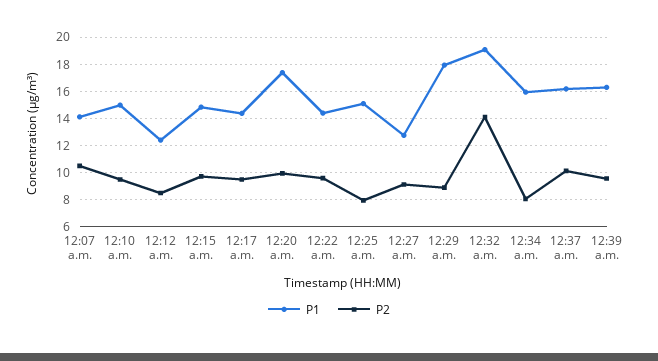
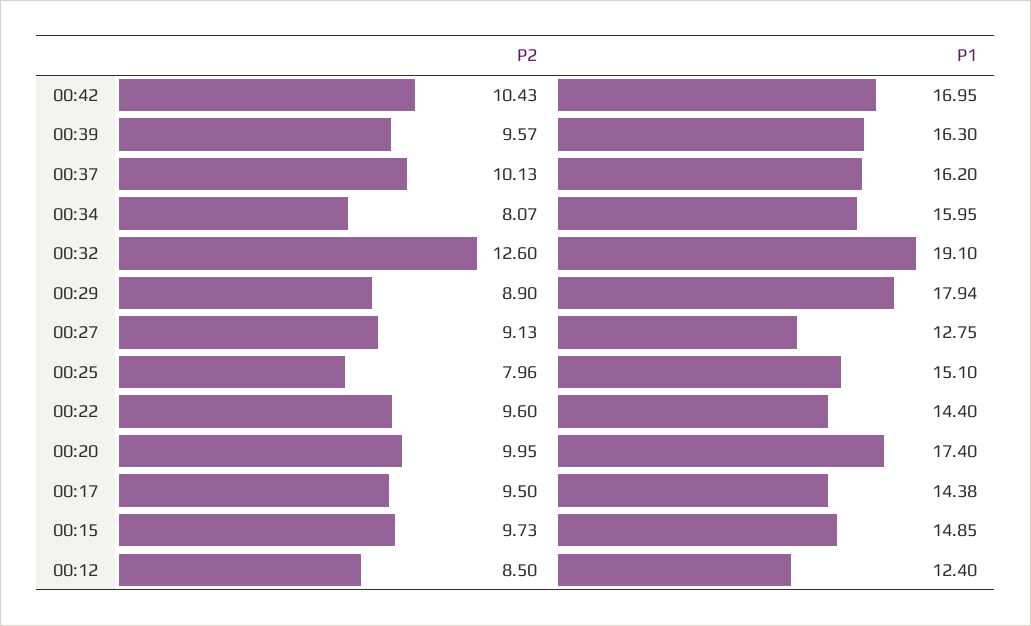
P1, 12:07 a.m.: 14 -> none
P2, 12:07 a.m.: 10.5 -> none
P1, 12:10 a.m.: 15 -> none
P2, 12:10 a.m.: 9.5 -> none
P2, 12:32 a.m.: 14 -> 12.6
P2, 00:42: none -> 10.43
P1, 00:42: none -> 16.95

